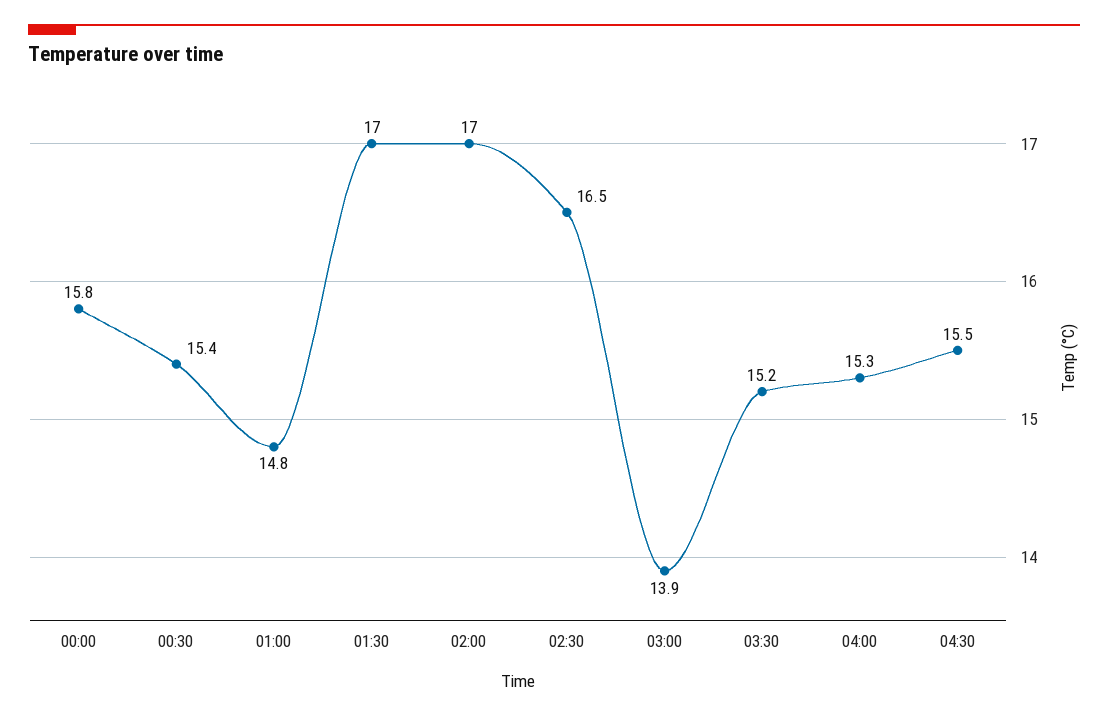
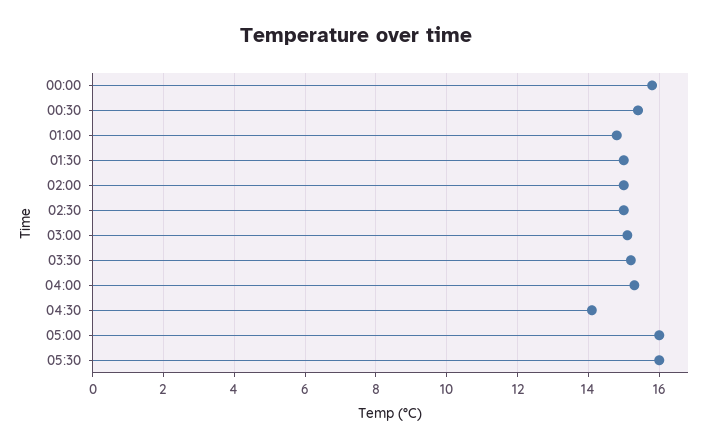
01:30: 17 -> 15
02:00: 17 -> 15
02:30: 16.5 -> 15
03:00: 13.9 -> 15
04:30: 15.5 -> 14
05:00: none -> 16
05:30: none -> 16

